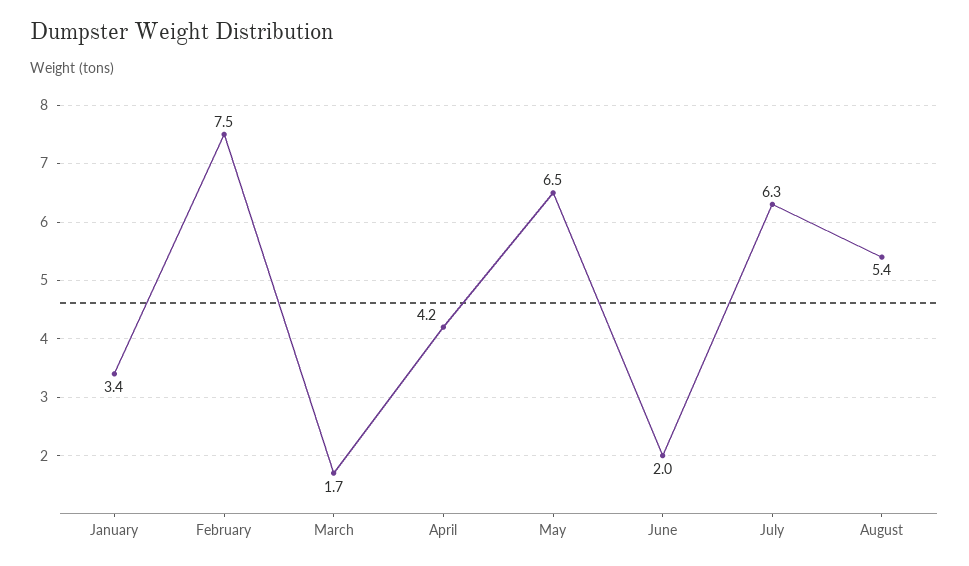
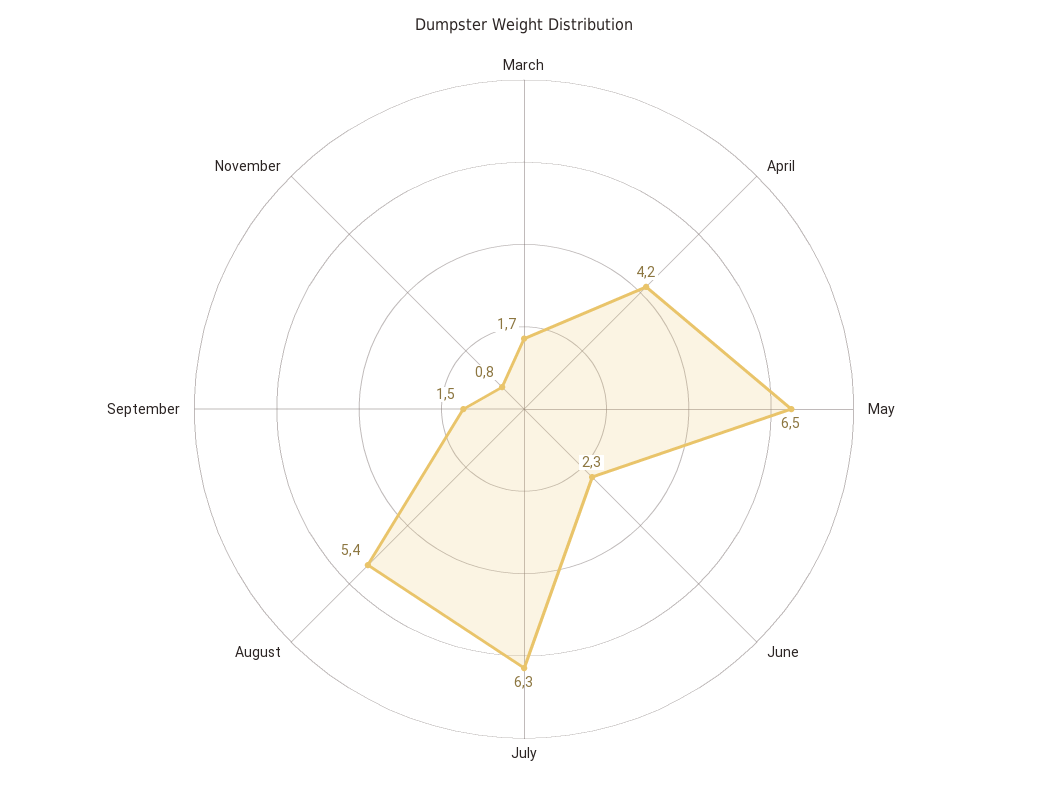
January: 3.4 -> none
February: 7.5 -> none
June: 2 -> 2.3
September: none -> 1.5
November: none -> 0.8

